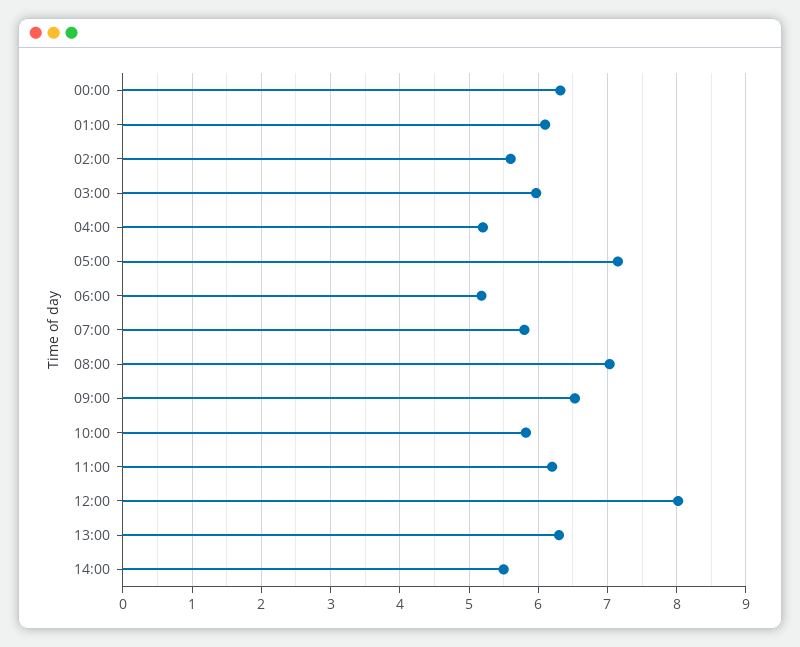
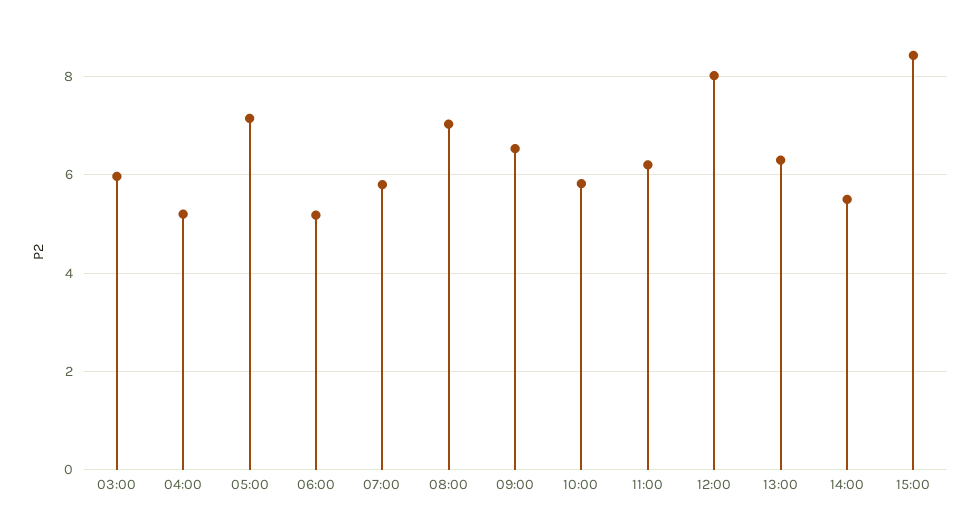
00:00: 6.3 -> none
01:00: 6.1 -> none
02:00: 5.6 -> none
15:00: none -> 8.4

